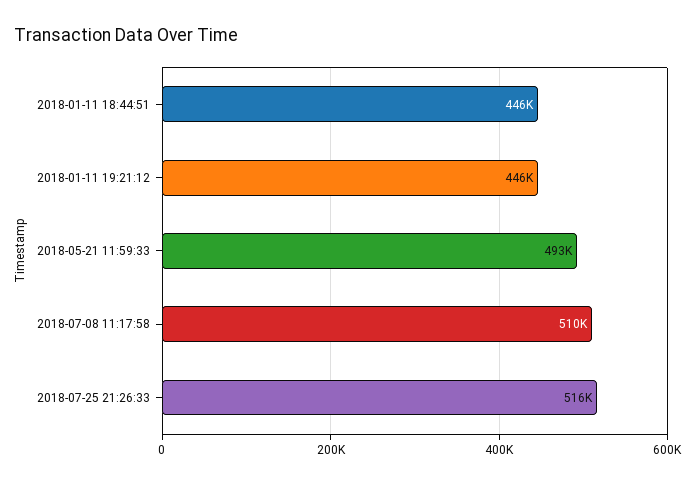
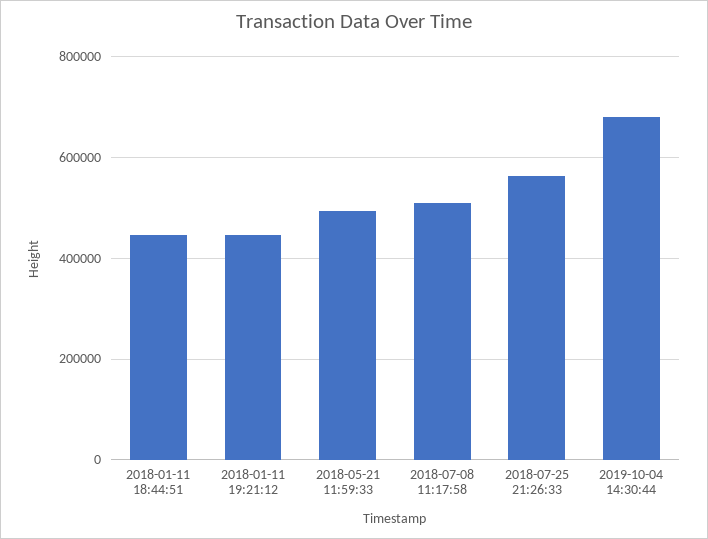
2018-07-25 21:26:33: 516000 -> 560000
2019-10-04 14:30:44: none -> 680000

